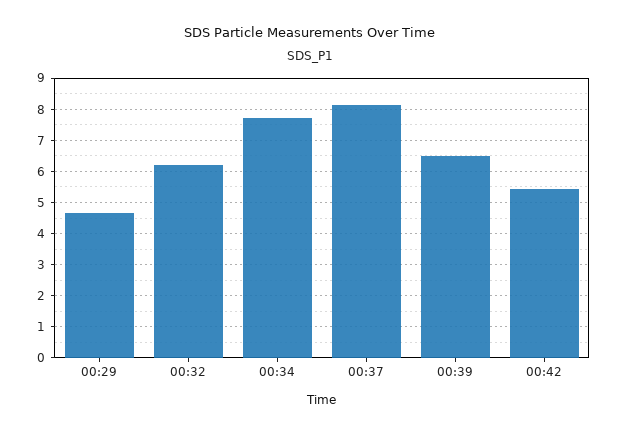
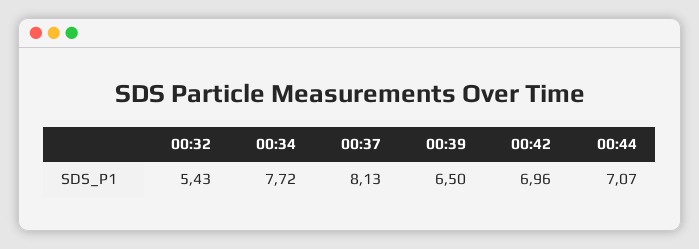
00:29: 4.6 -> none
00:32: 6.2 -> 5.43
00:42: 5.4 -> 6.96
00:44: none -> 7.07

